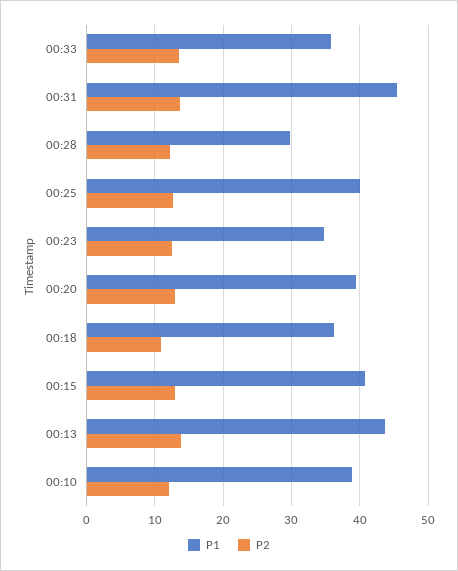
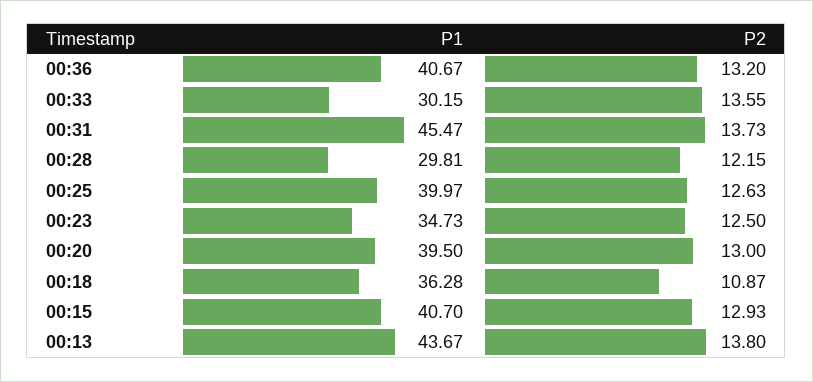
P1, 00:33: 36 -> 30.15
P1, 00:10: 39 -> none
P2, 00:10: 12 -> none
P1, 00:36: none -> 40.67
P2, 00:36: none -> 13.2

